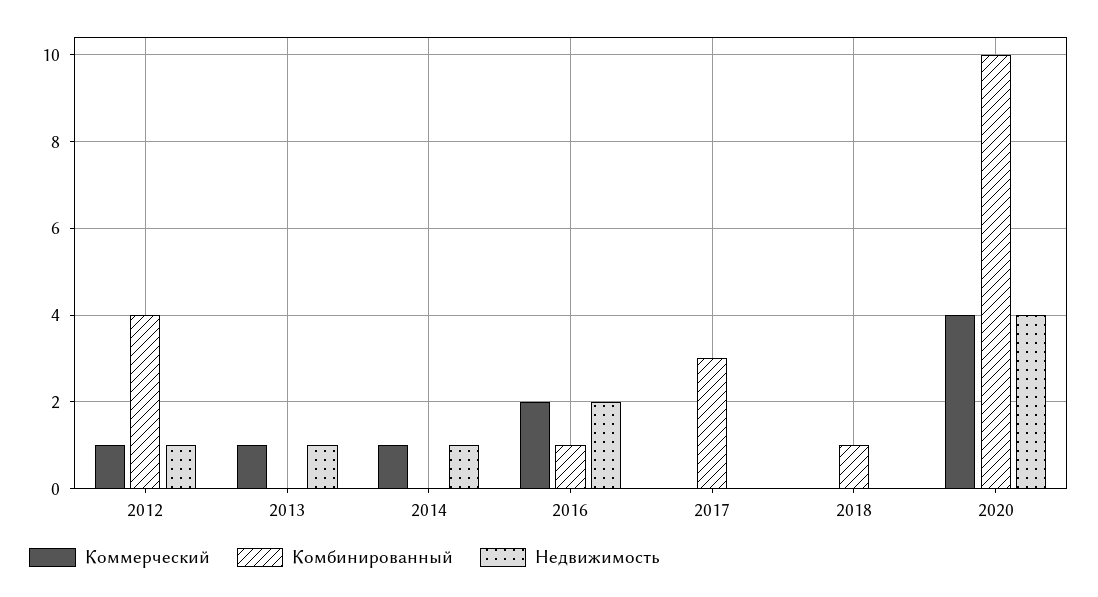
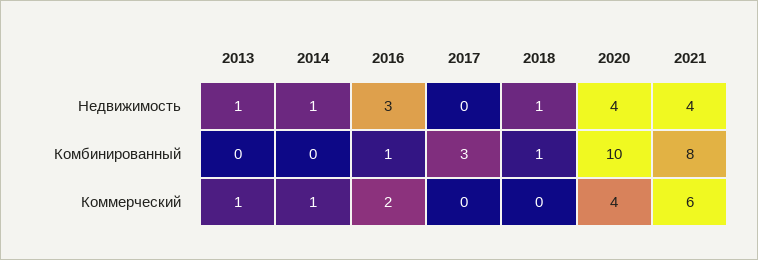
Коммерческий, 2012: 1 -> none
Комбинированный, 2012: 4 -> none
Недвижимость, 2012: 1 -> none
Недвижимость, 2016: 2 -> 3
Недвижимость, 2018: 0 -> 1
Недвижимость, 2021: none -> 4
Комбинированный, 2021: none -> 8
Коммерческий, 2021: none -> 6

